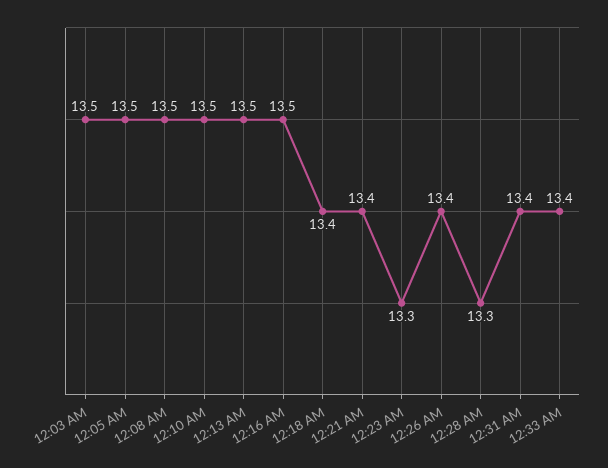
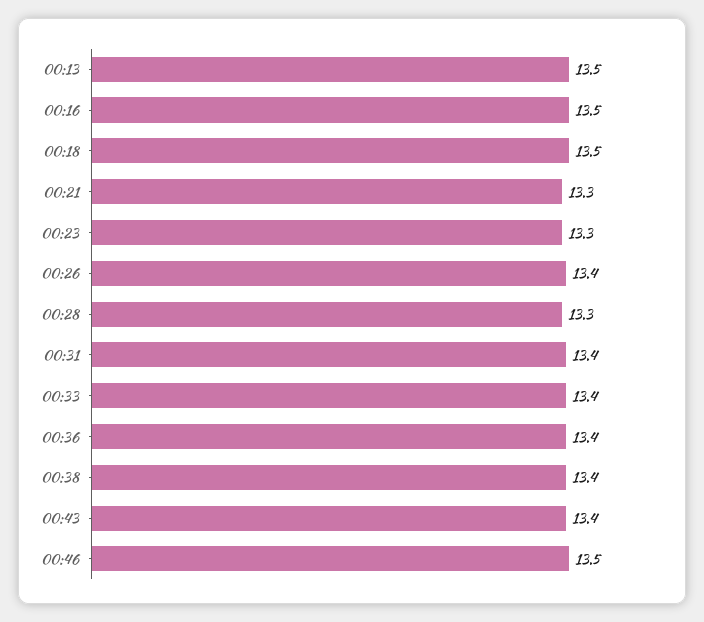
12:03 AM: 13.5 -> none
12:05 AM: 13.5 -> none
12:08 AM: 13.5 -> none
12:10 AM: 13.5 -> none
12:18 AM: 13.4 -> 13.5
12:21 AM: 13.4 -> 13.3
00:36: none -> 13.4
00:38: none -> 13.4
00:43: none -> 13.4
00:46: none -> 13.5

